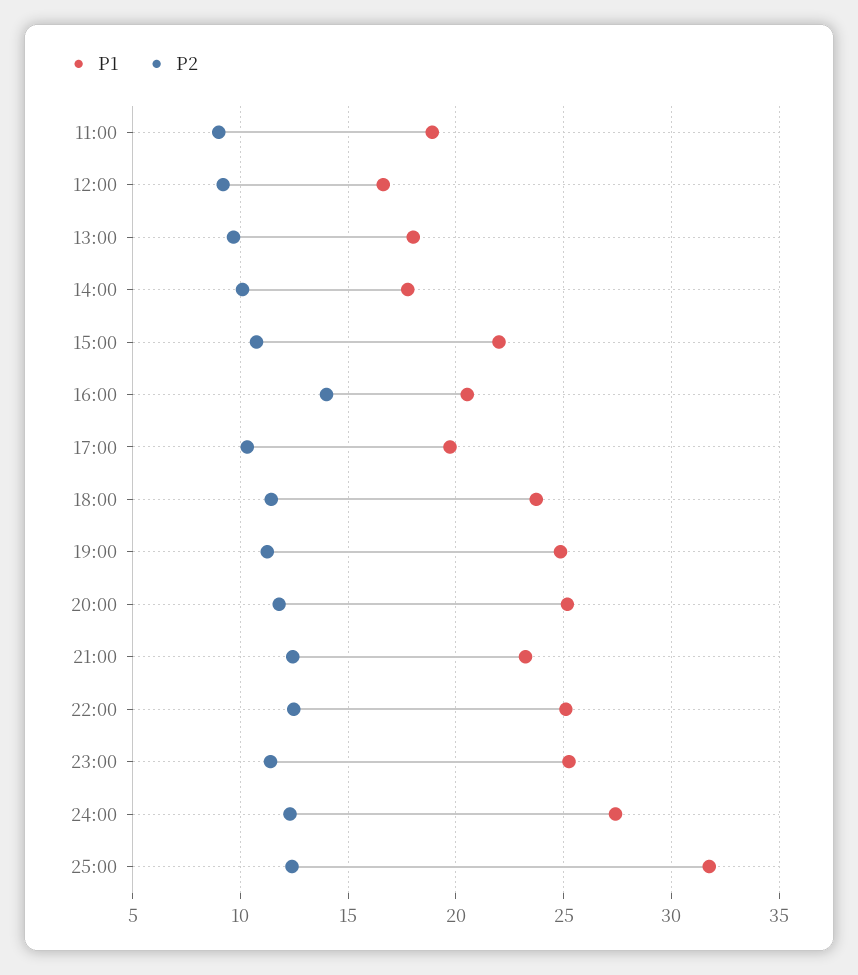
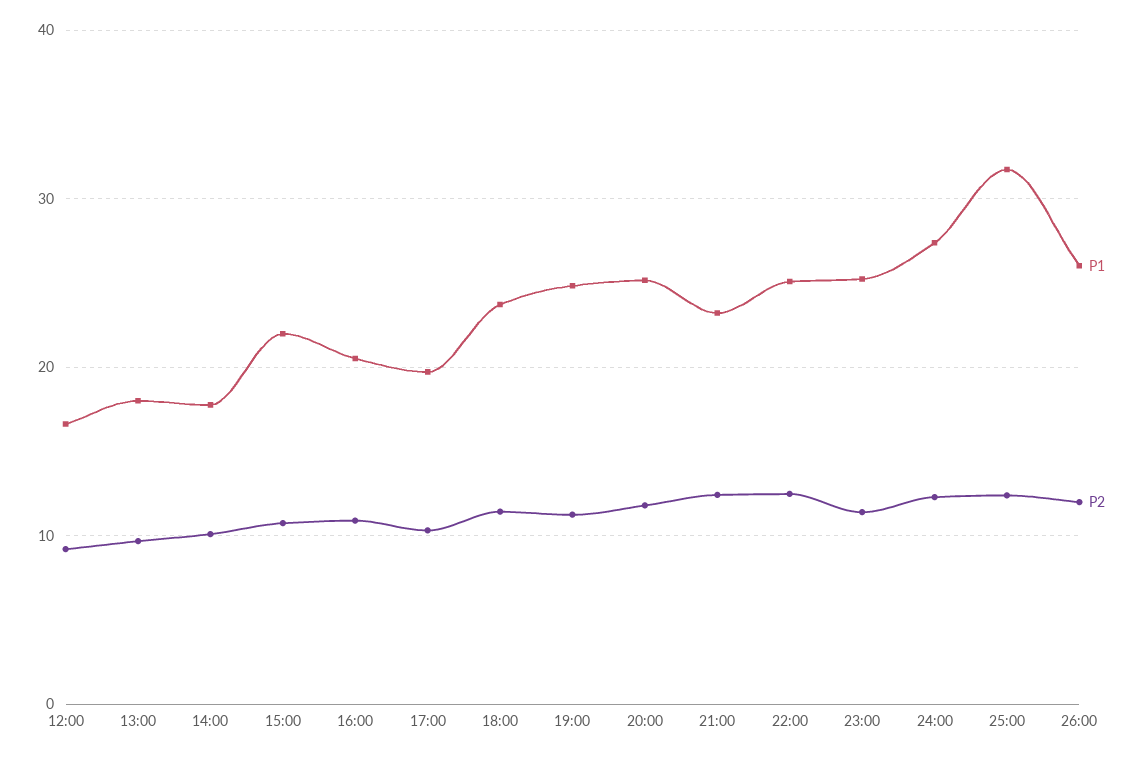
P1, 11:00: 19 -> none
P2, 11:00: 9 -> none
P2, 16:00: 14 -> 11
P1, 26:00: none -> 26
P2, 26:00: none -> 12

